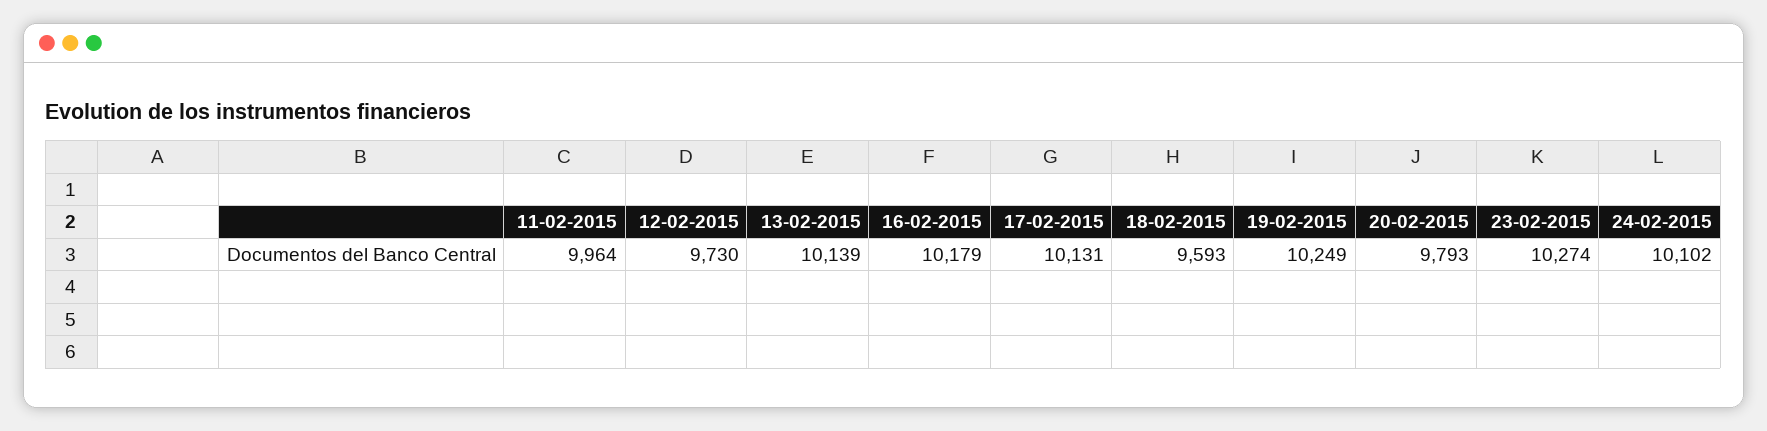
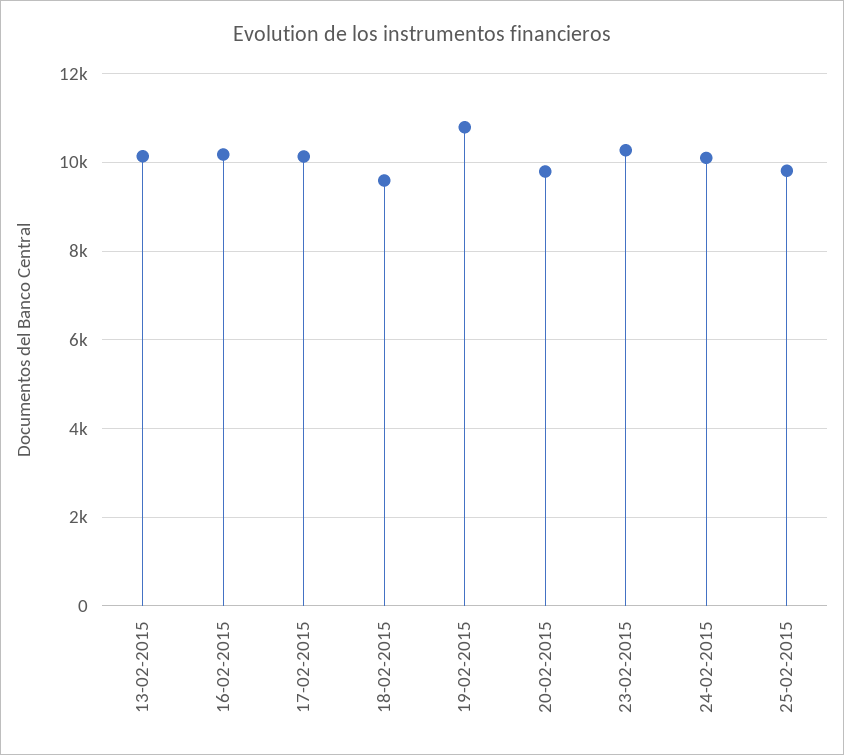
11-02-2015: 9964 -> none
12-02-2015: 9730 -> none
19-02-2015: 10249 -> 10800
25-02-2015: none -> 9800

